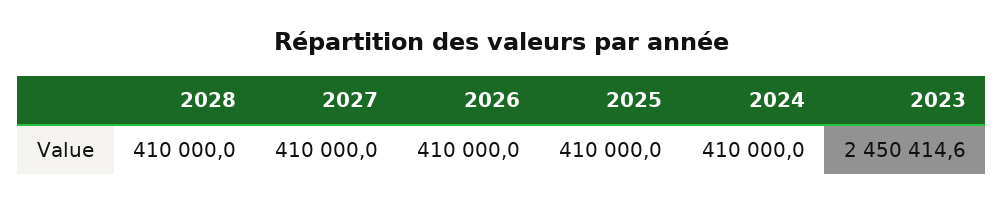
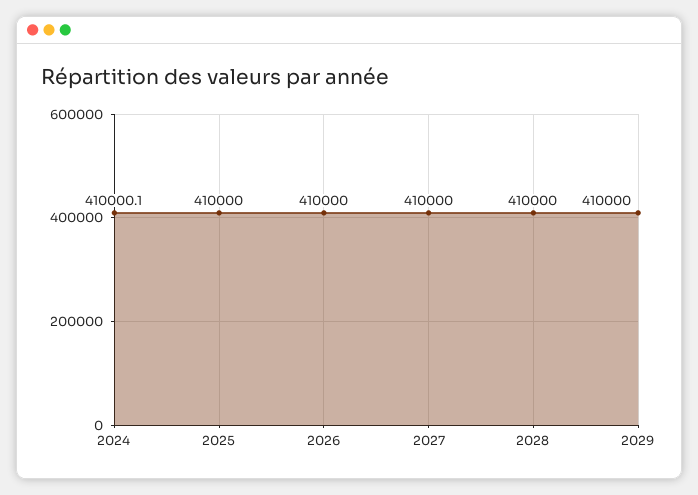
2024: 410000 -> 410000.1
2023: 2450414.6 -> none
2029: none -> 410000

